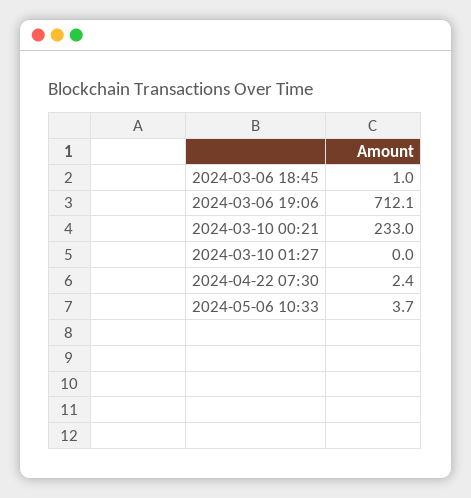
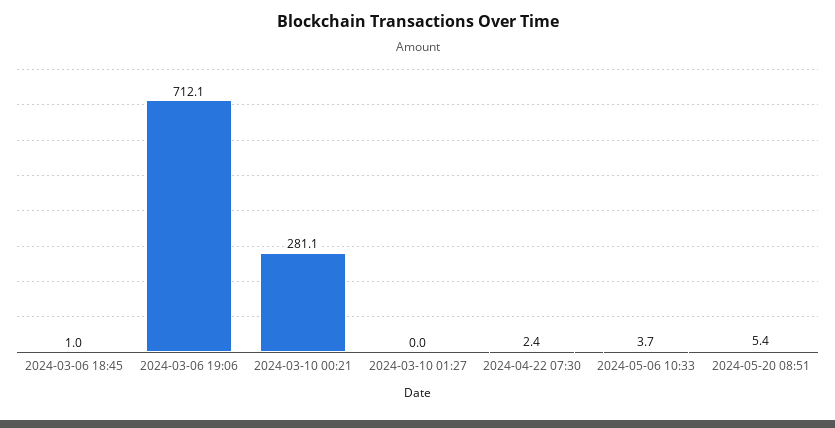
2024-03-10 00:21: 233 -> 281.1
2024-05-20 08:51: none -> 5.4

